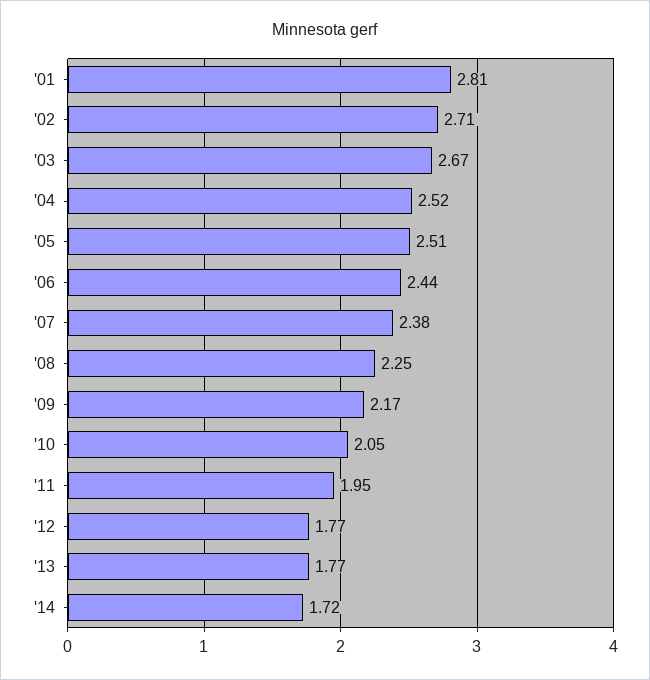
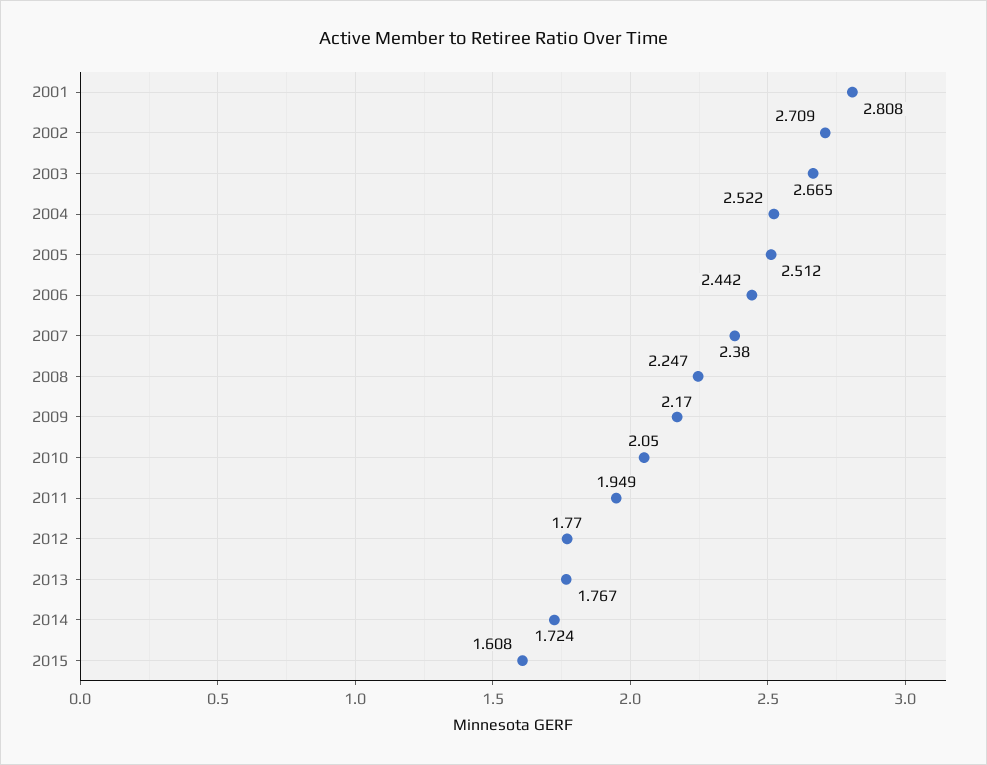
2015: none -> 1.608

